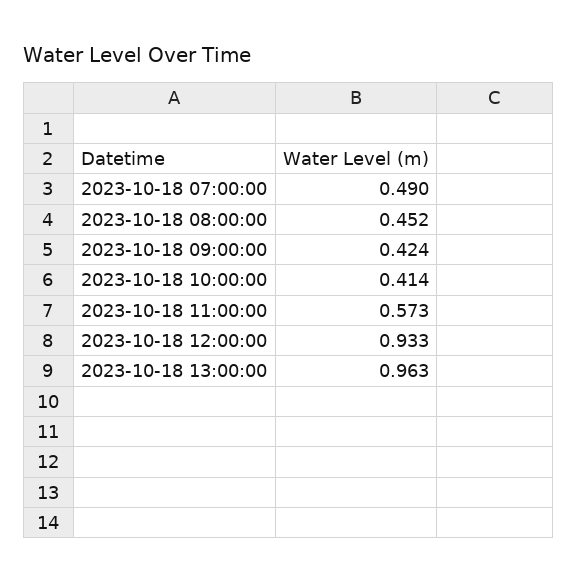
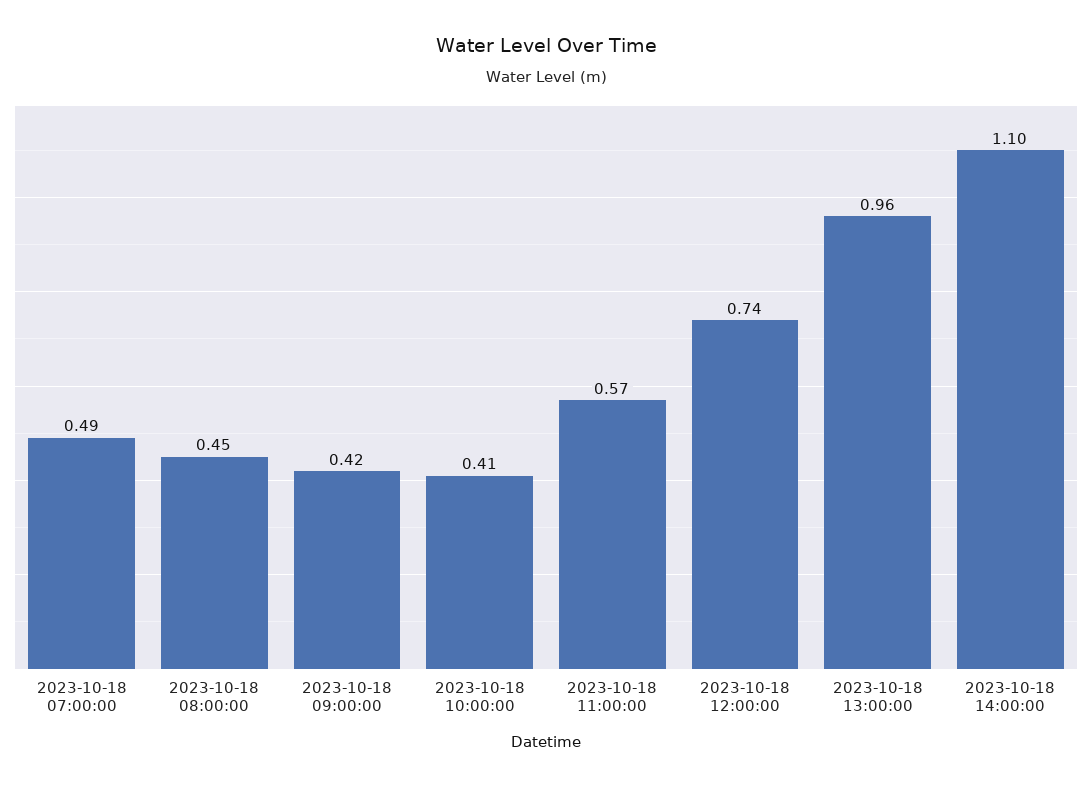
2023-10-18 12:00:00: 0.933 -> 0.74
2023-10-18 14:00:00: none -> 1.1

